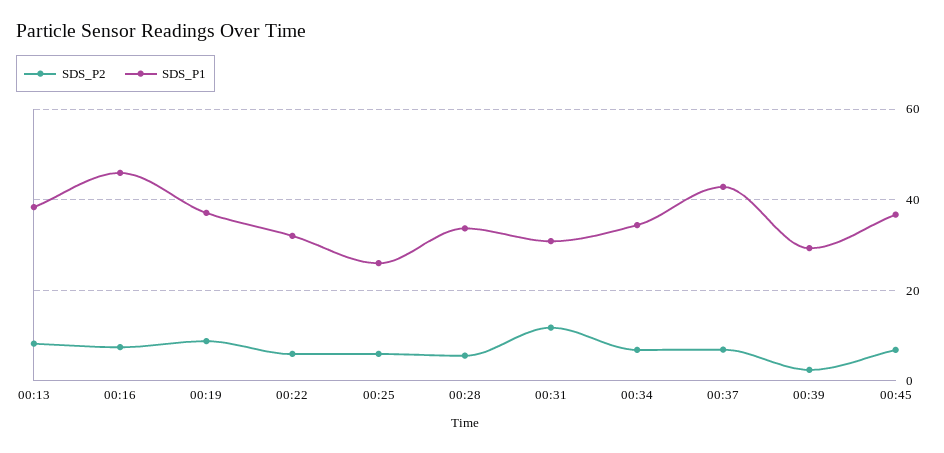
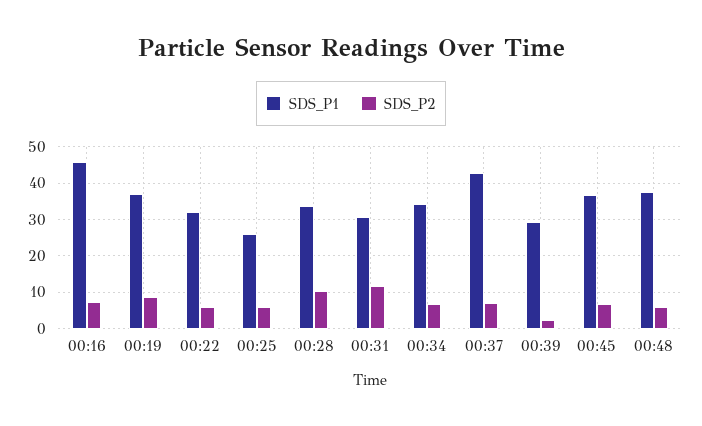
SDS_P2, 00:13: 8 -> none
SDS_P1, 00:13: 38 -> none
SDS_P2, 00:28: 6 -> 10
SDS_P1, 00:48: none -> 38
SDS_P2, 00:48: none -> 6

